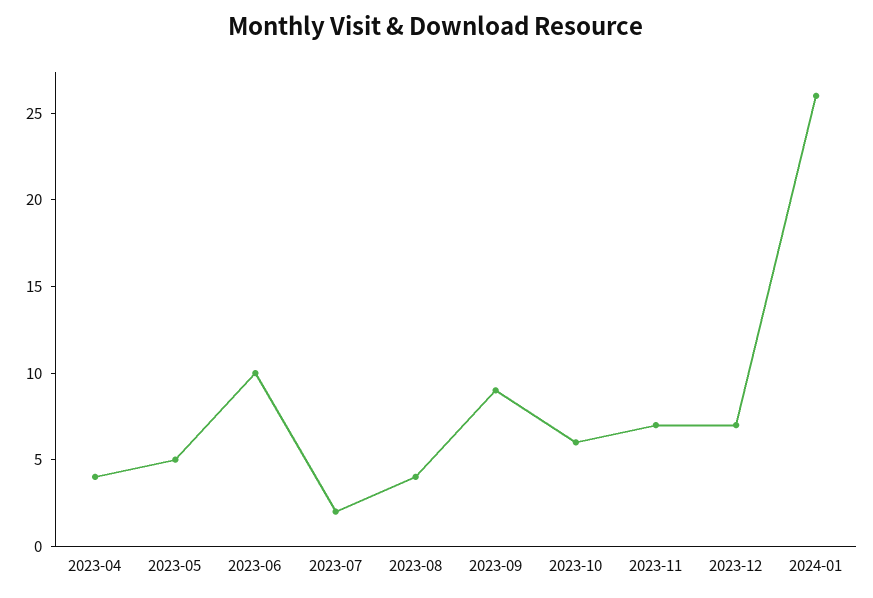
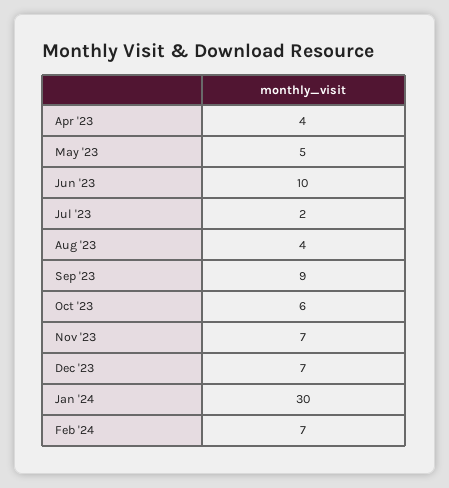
2024-01: 26 -> 30
Feb '24: none -> 7

